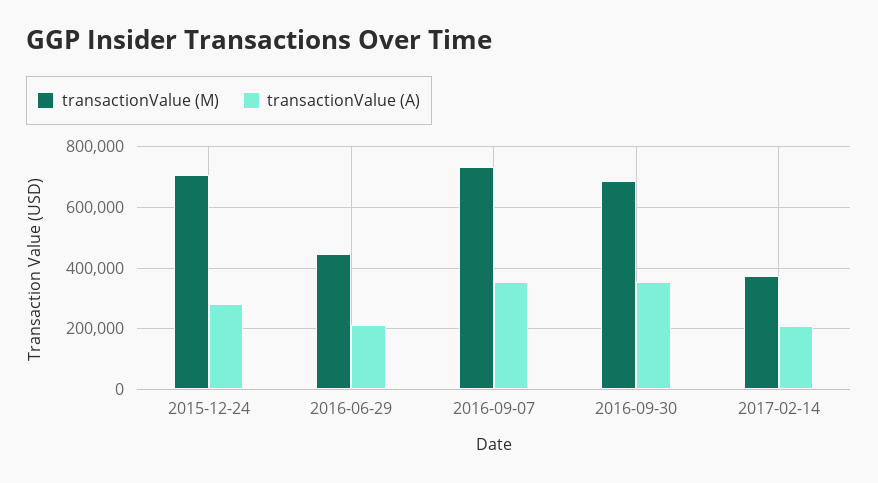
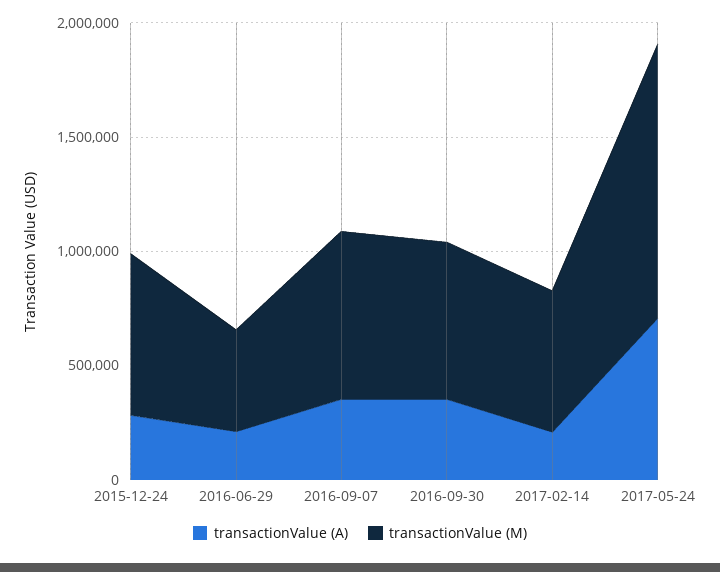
transactionValue (M), 2017-02-14: 380000 -> 600000
transactionValue (A), 2017-05-24: none -> 700000
transactionValue (M), 2017-05-24: none -> 1200000

